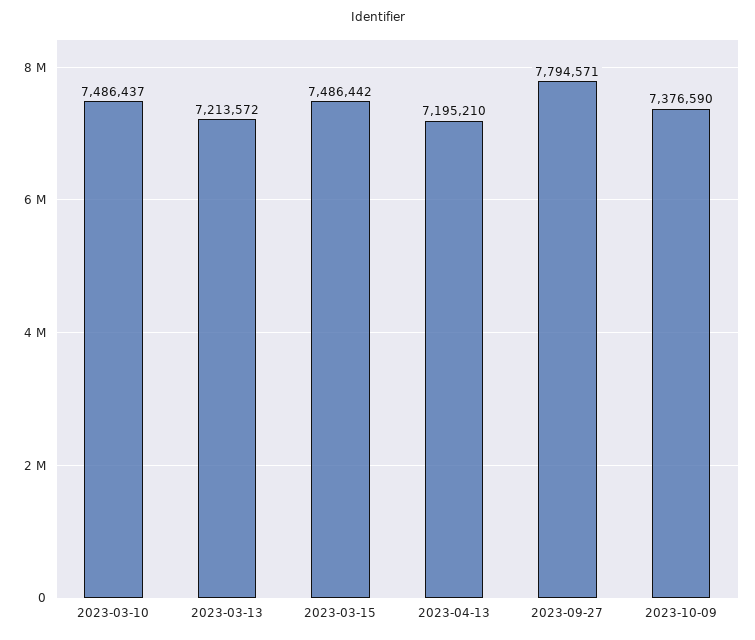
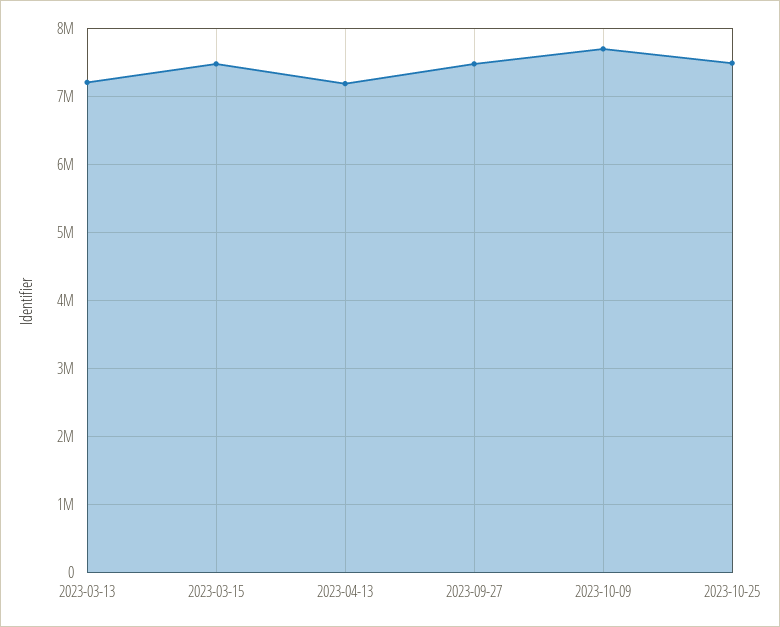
2023-03-10: 7486437 -> none
2023-09-27: 7794571 -> 7500000
2023-10-09: 7376590 -> 7700000
2023-10-25: none -> 7500000

